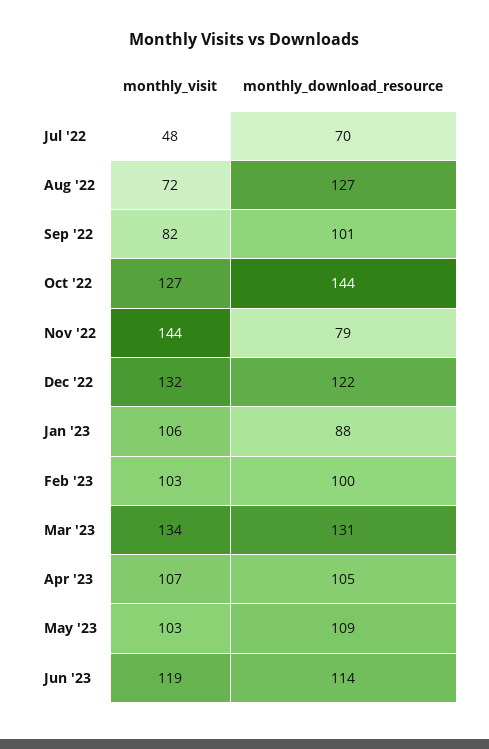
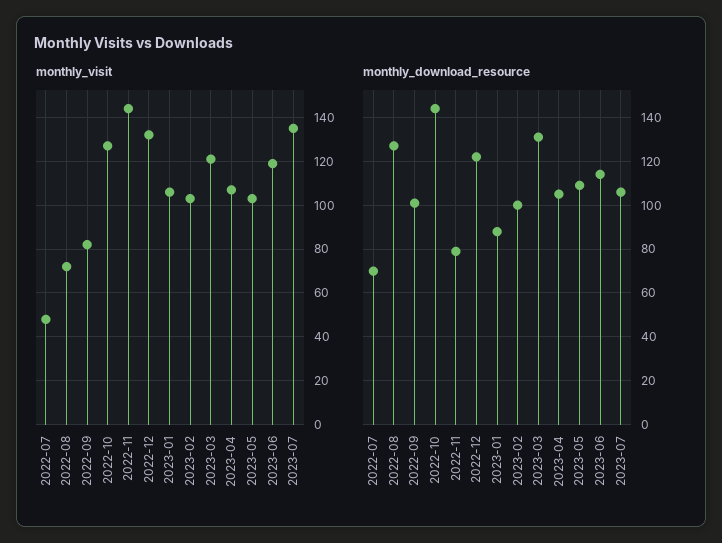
monthly_visit, Mar '23: 134 -> 120
monthly_visit, 2023-07: none -> 135
monthly_download_resource, 2023-07: none -> 105

